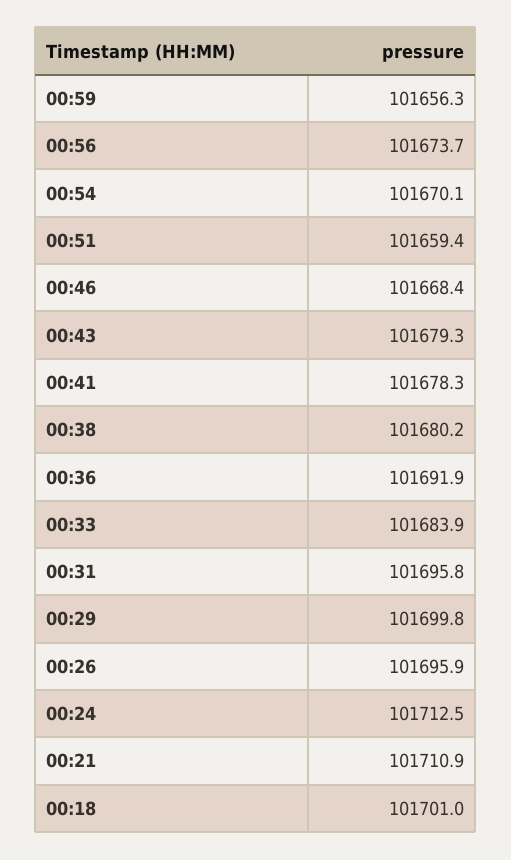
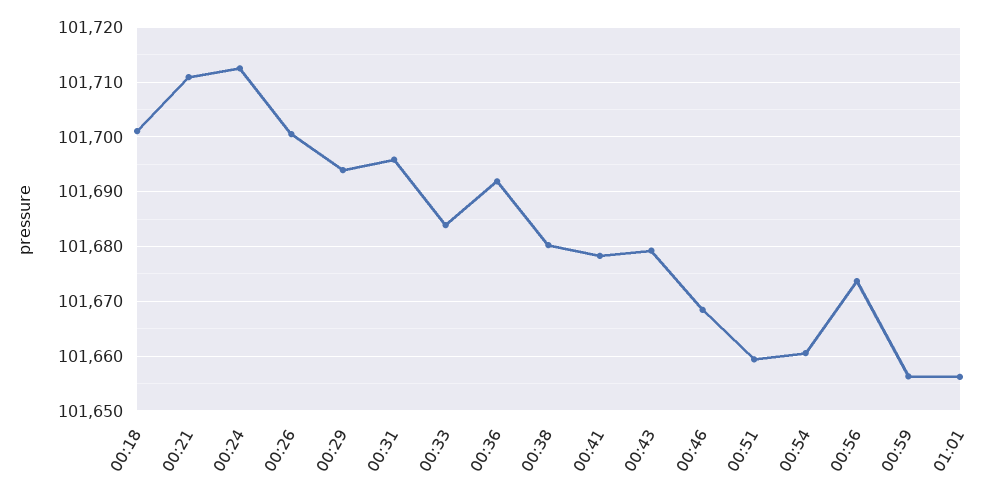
00:54: 101670.1 -> 101660
00:29: 101699.8 -> 101694
00:26: 101695.9 -> 101700
01:01: none -> 101656

